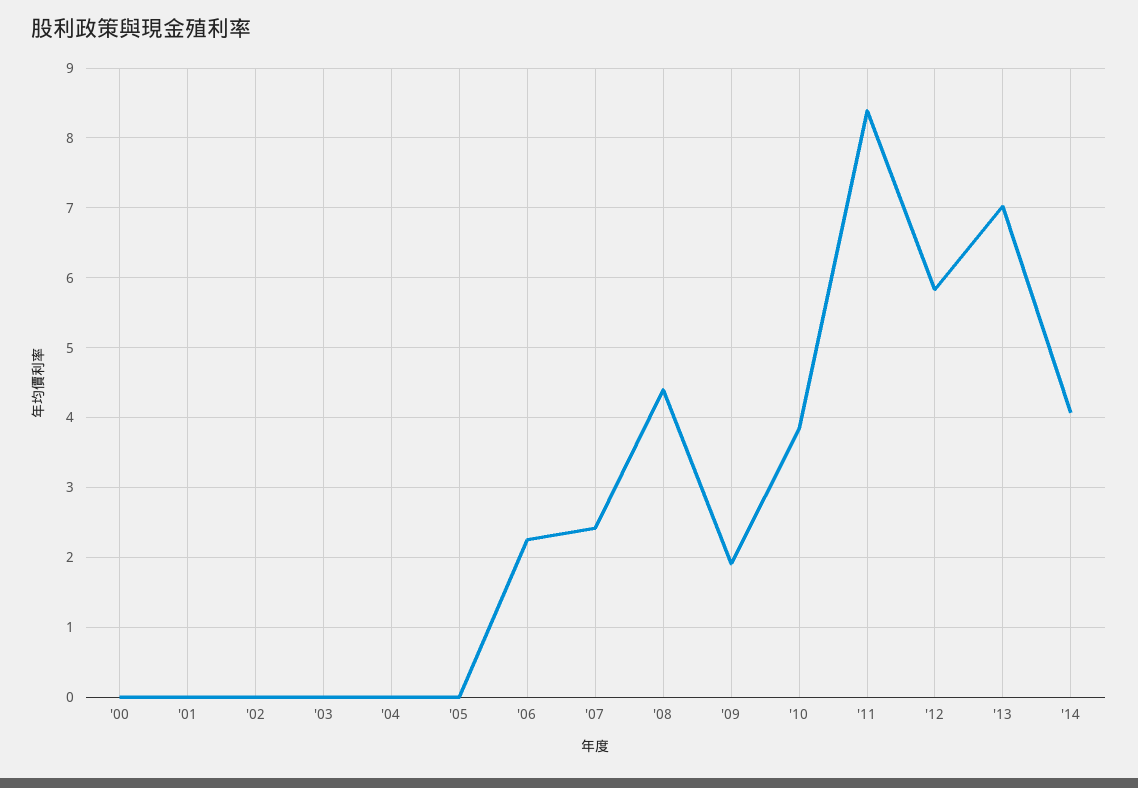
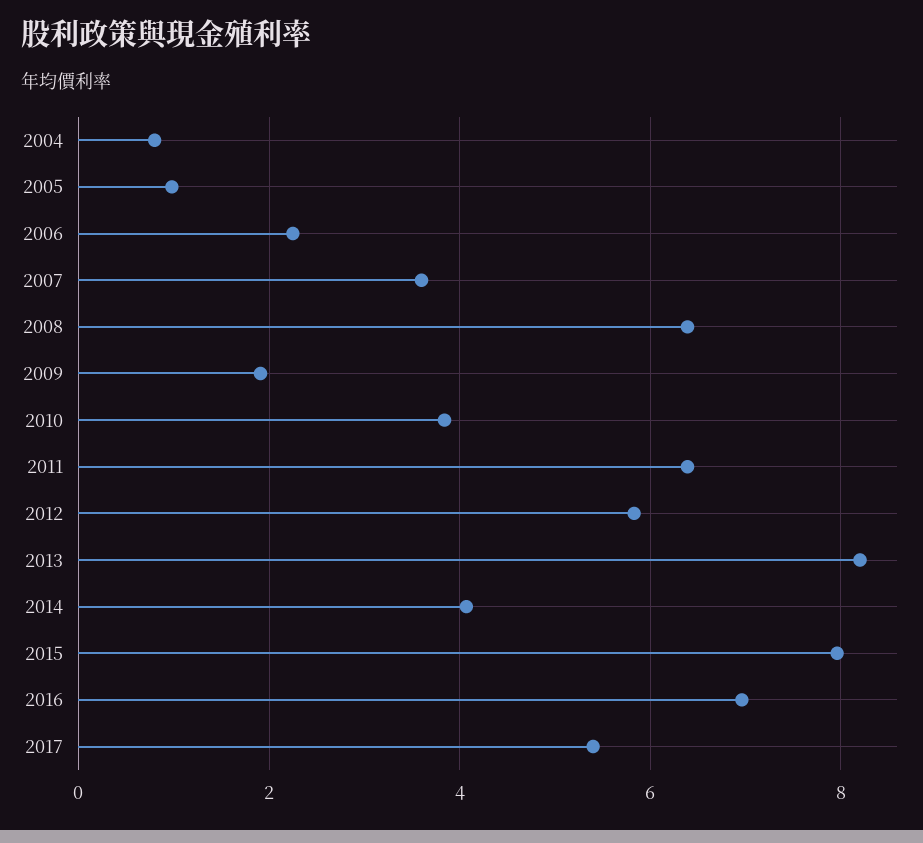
'00: 0 -> none
'01: 0 -> none
'02: 0 -> none
'03: 0 -> none
'04: 0 -> 0.8
'05: 0 -> 1
'07: 2.4 -> 3.6
'08: 4.4 -> 6.4
'11: 8.4 -> 6.4
'13: 7 -> 8.2
2015: none -> 8
2016: none -> 7
2017: none -> 5.4

